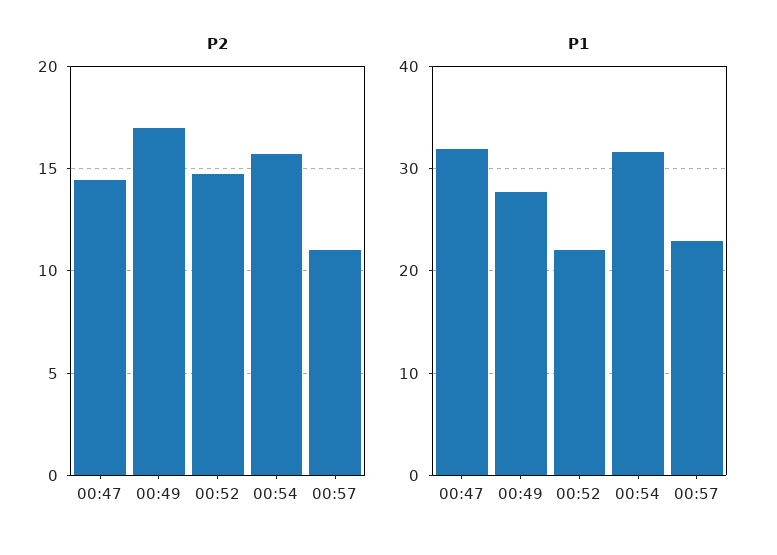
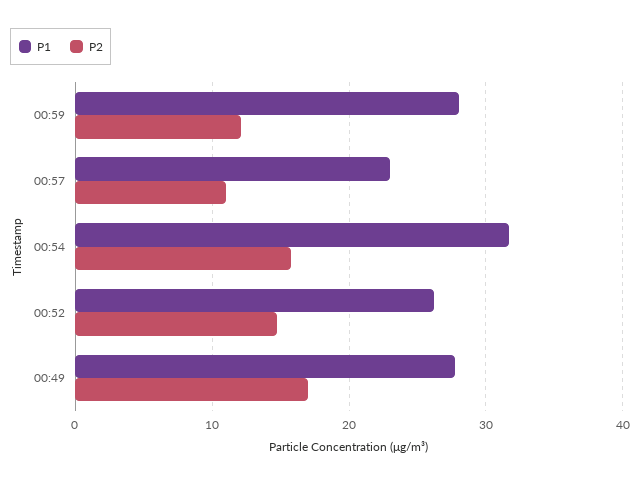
P2, 00:47: 14.5 -> none
P1, 00:47: 32 -> none
P1, 00:52: 22 -> 26
P1, 00:59: none -> 28
P2, 00:59: none -> 12

